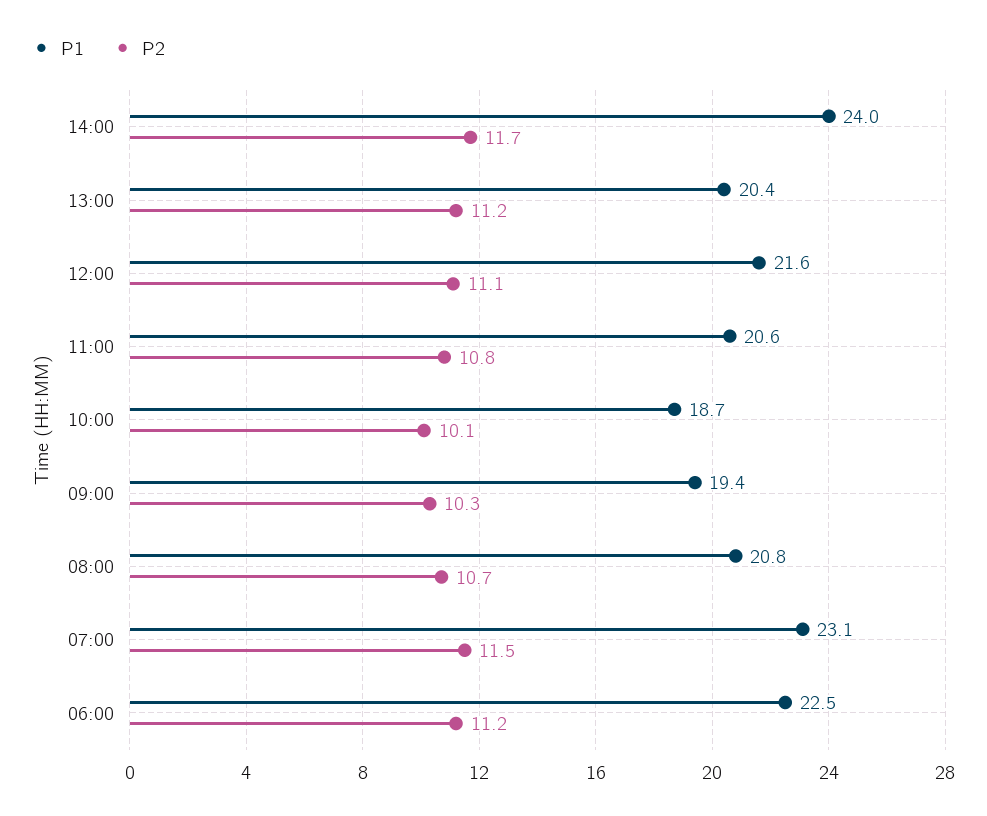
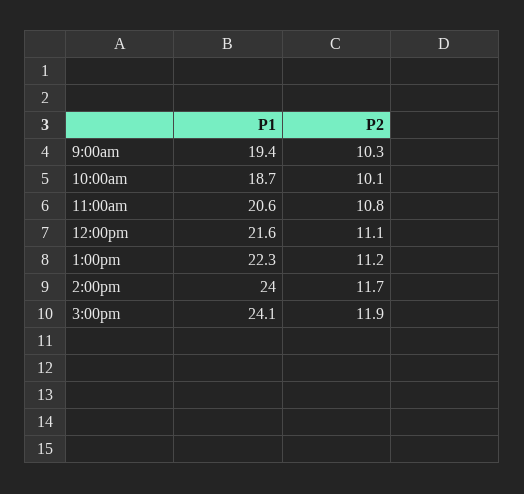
P1, 13:00: 20.4 -> 22.3
P1, 08:00: 20.8 -> none
P2, 08:00: 10.7 -> none
P1, 07:00: 23.1 -> none
P2, 07:00: 11.5 -> none
P1, 06:00: 22.5 -> none
P2, 06:00: 11.2 -> none
P1, 3:00pm: none -> 24.1
P2, 3:00pm: none -> 11.9

